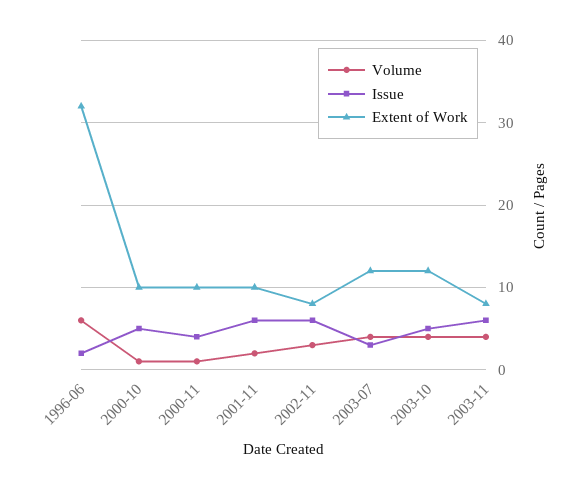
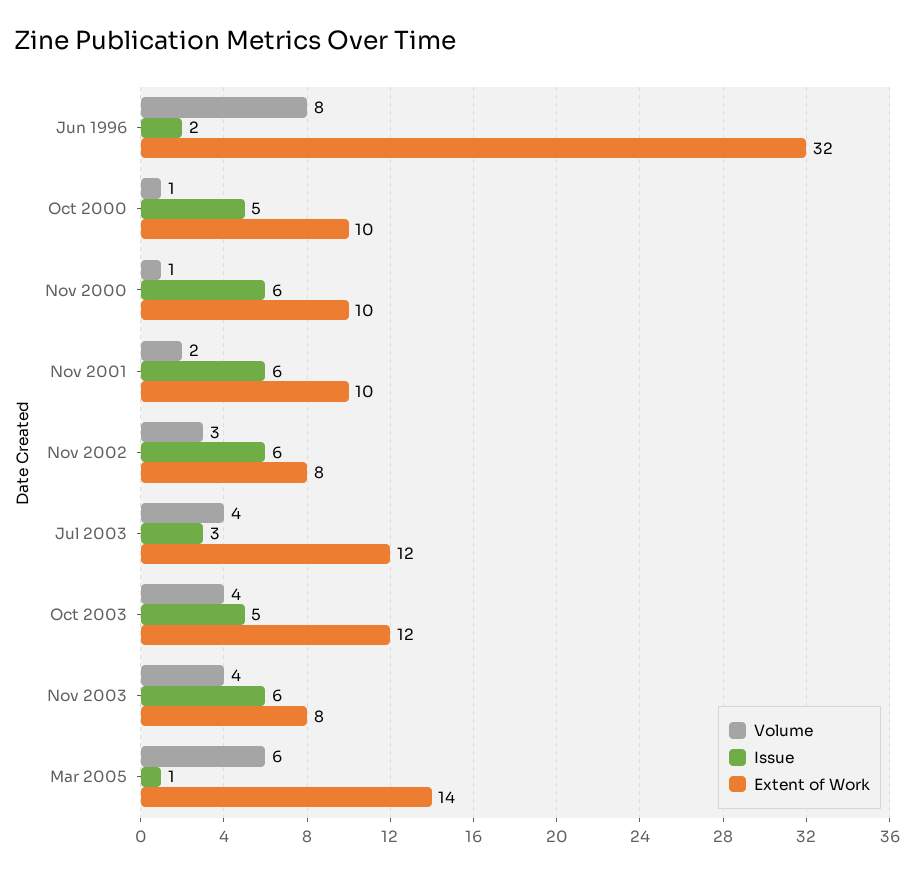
Volume, 1996-06: 6 -> 8
Issue, 2000-11: 4 -> 6
Volume, Mar 2005: none -> 6
Issue, Mar 2005: none -> 1
Extent of Work, Mar 2005: none -> 14

